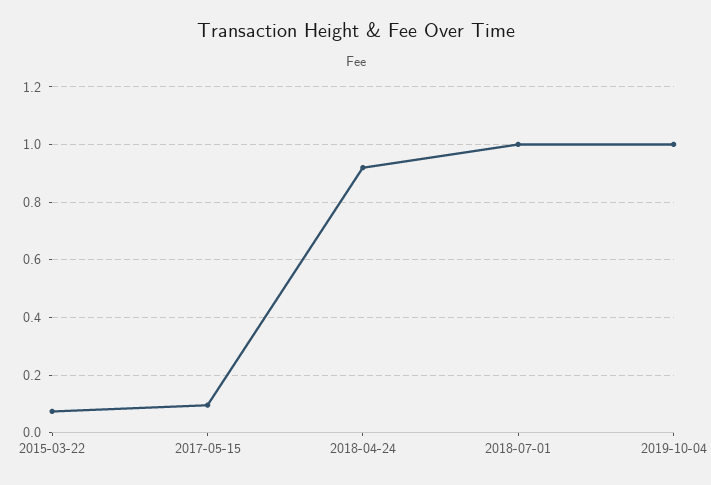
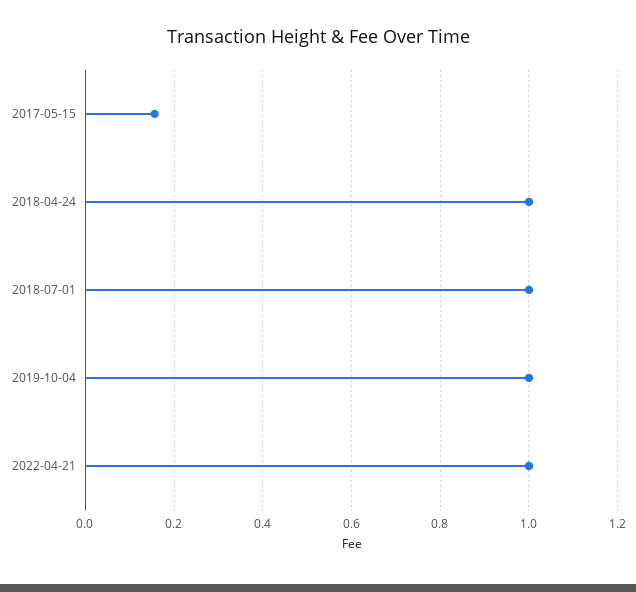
2015-03-22: 0.075 -> none
2017-05-15: 0.1 -> 0.16
2018-04-24: 0.925 -> 1
2022-04-21: none -> 1

